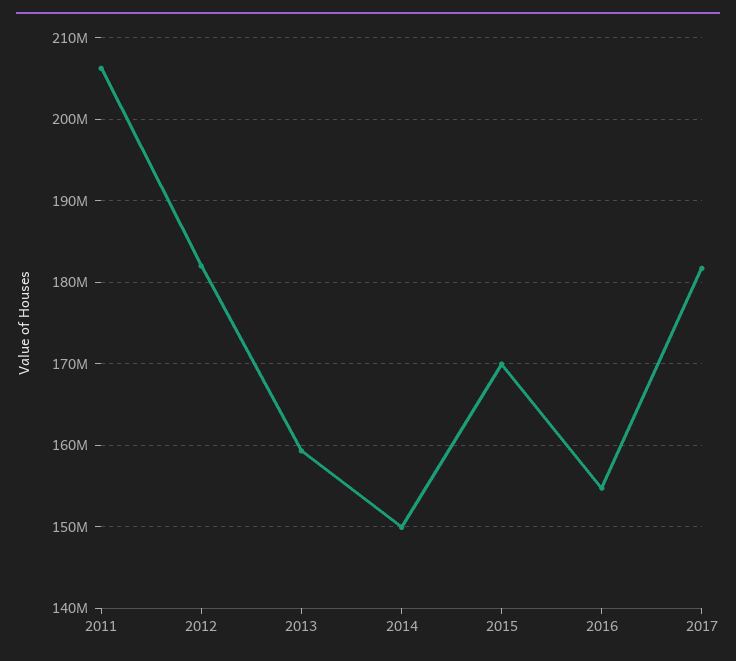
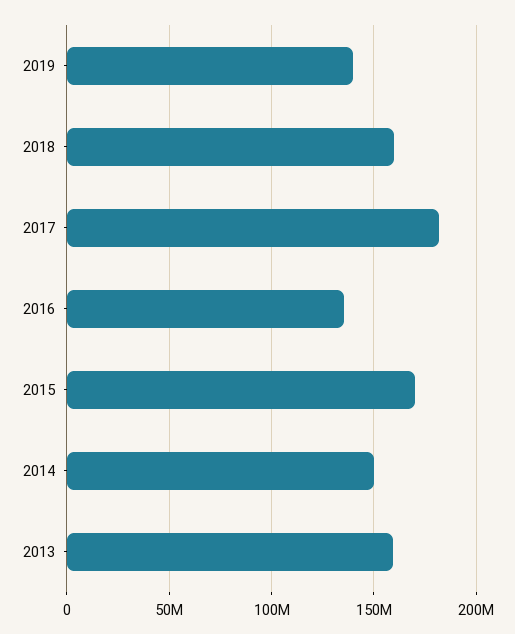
2011: 206000000 -> none
2012: 182000000 -> none
2016: 155000000 -> 135000000
2019: none -> 140000000
2018: none -> 160000000

